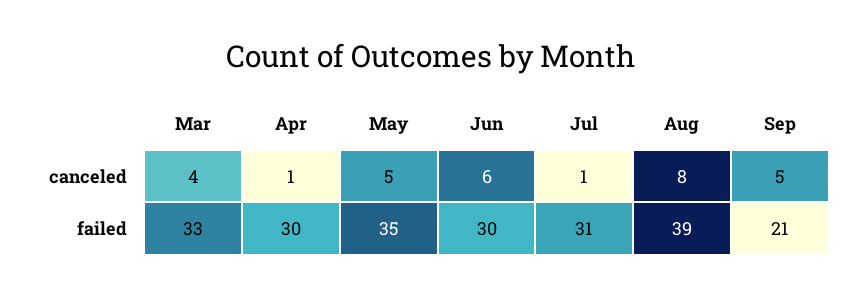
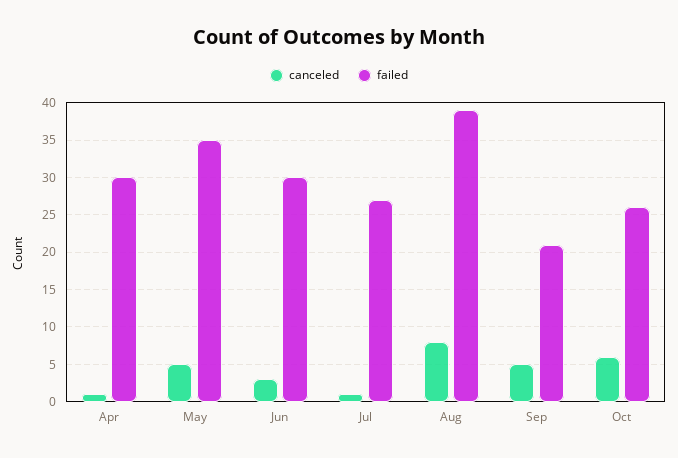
canceled, Mar: 4 -> none
canceled, Jun: 6 -> 3
failed, Mar: 33 -> none
failed, Jul: 31 -> 27
canceled, Oct: none -> 6
failed, Oct: none -> 26

